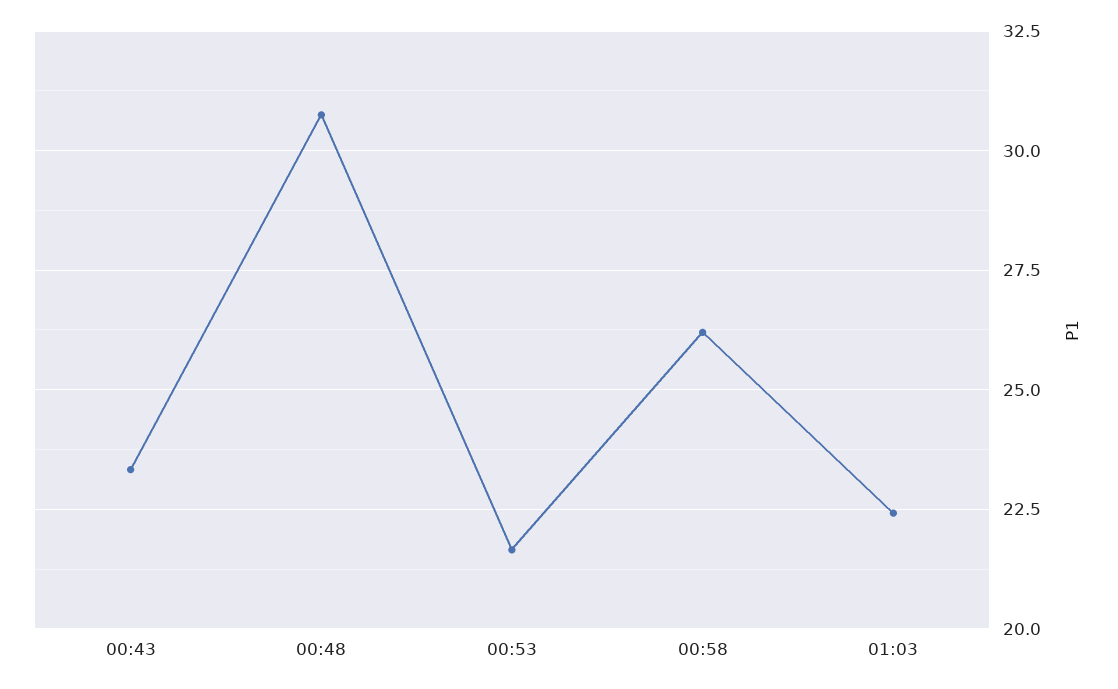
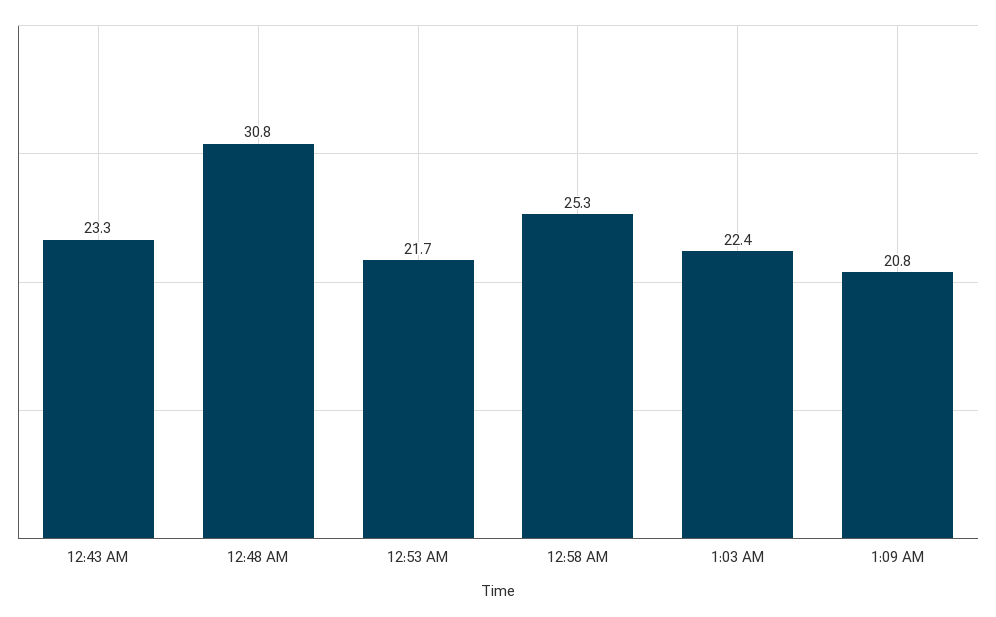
00:58: 26.25 -> 25.3
1:09 AM: none -> 20.8

